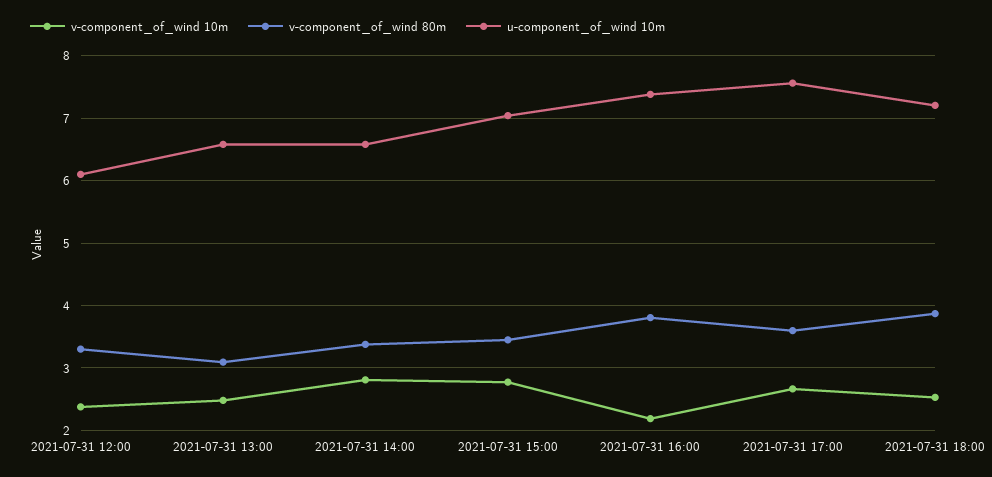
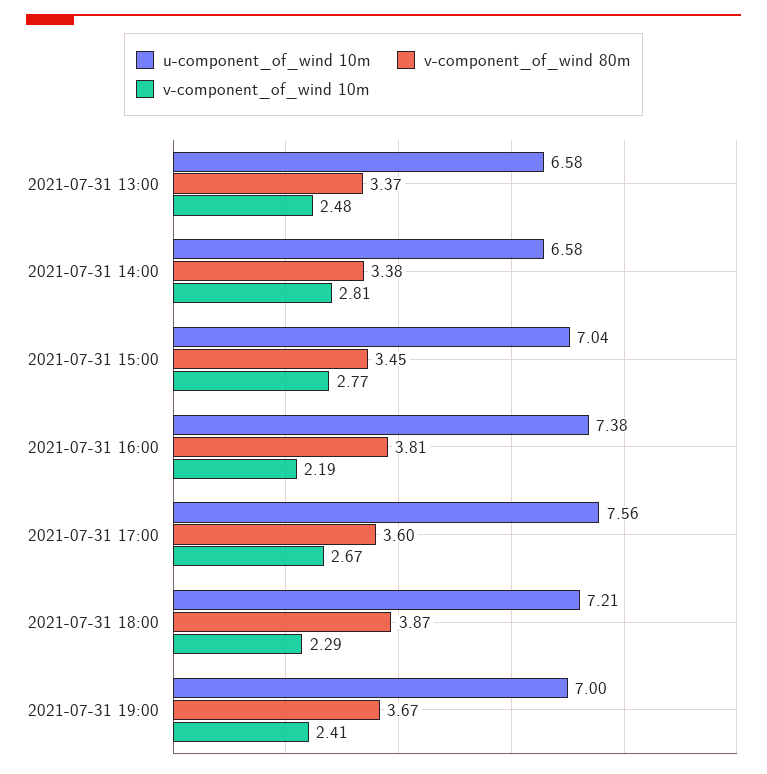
v-component_of_wind 10m, 2021-07-31 12:00: 2.4 -> none
v-component_of_wind 80m, 2021-07-31 12:00: 3.3 -> none
u-component_of_wind 10m, 2021-07-31 12:00: 6.1 -> none
v-component_of_wind 80m, 2021-07-31 13:00: 3.1 -> 3.37
v-component_of_wind 10m, 2021-07-31 18:00: 2.5 -> 2.29
u-component_of_wind 10m, 2021-07-31 19:00: none -> 7
v-component_of_wind 80m, 2021-07-31 19:00: none -> 3.67
v-component_of_wind 10m, 2021-07-31 19:00: none -> 2.41

